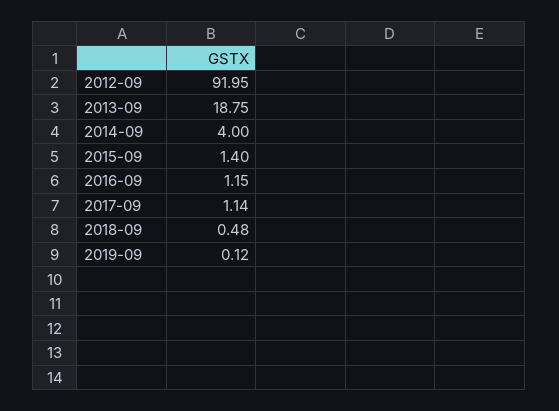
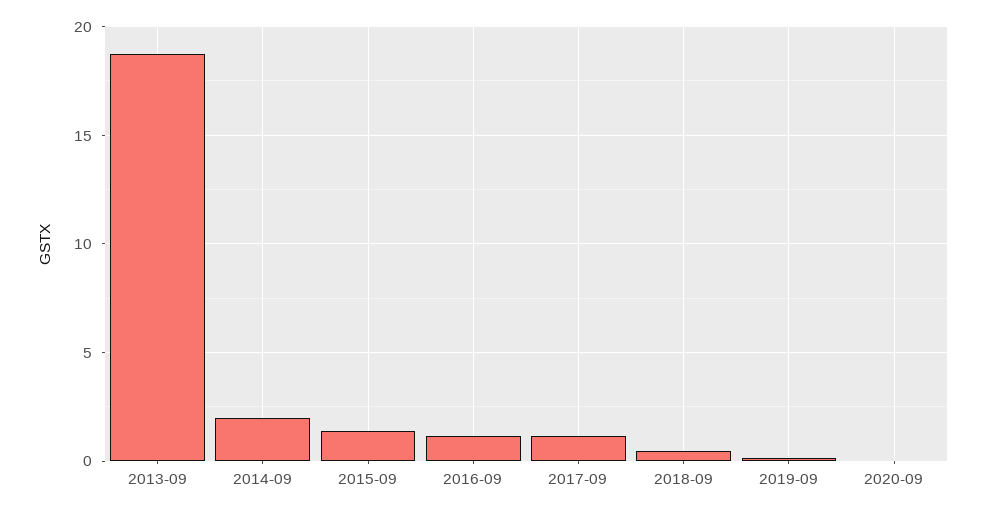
2012-09: 91.95 -> none
2014-09: 4 -> 2
2020-09: none -> 0

